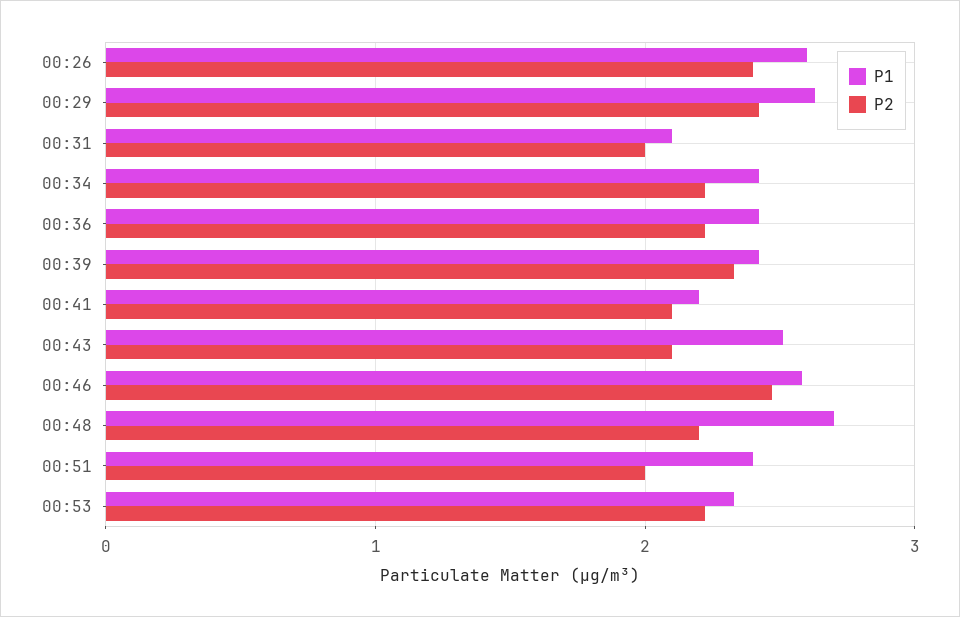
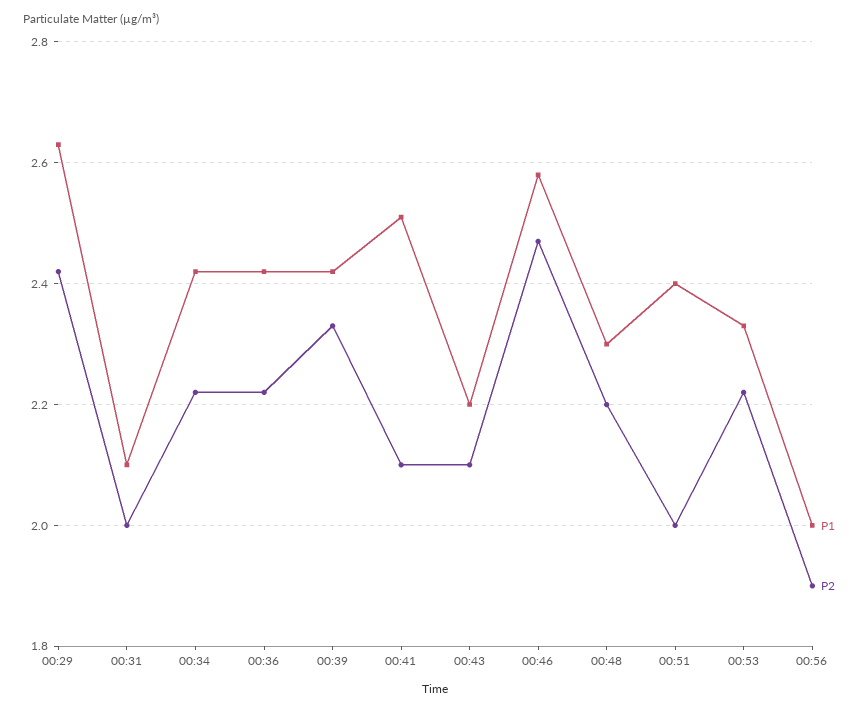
P1, 00:26: 2.6 -> none
P2, 00:26: 2.4 -> none
P1, 00:41: 2.2 -> 2.5
P1, 00:43: 2.5 -> 2.2
P1, 00:48: 2.7 -> 2.3
P1, 00:56: none -> 2
P2, 00:56: none -> 1.9

